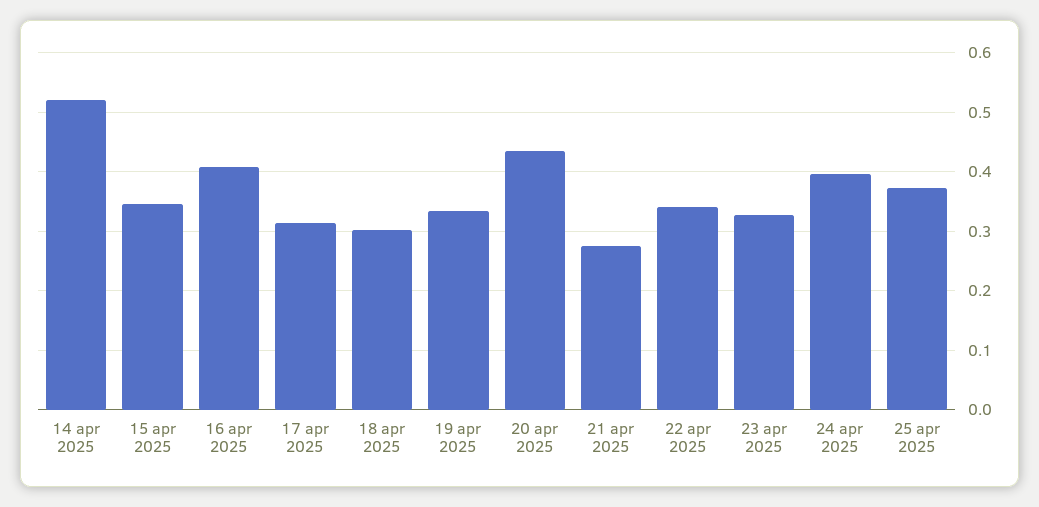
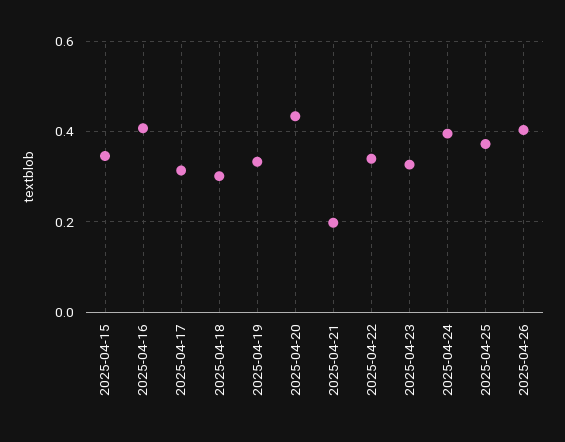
14 apr 2025: 0.52 -> none
21 apr 2025: 0.28 -> 0.2
2025-04-26: none -> 0.4

